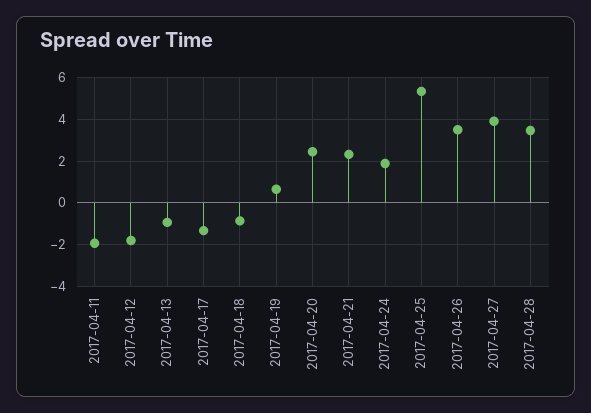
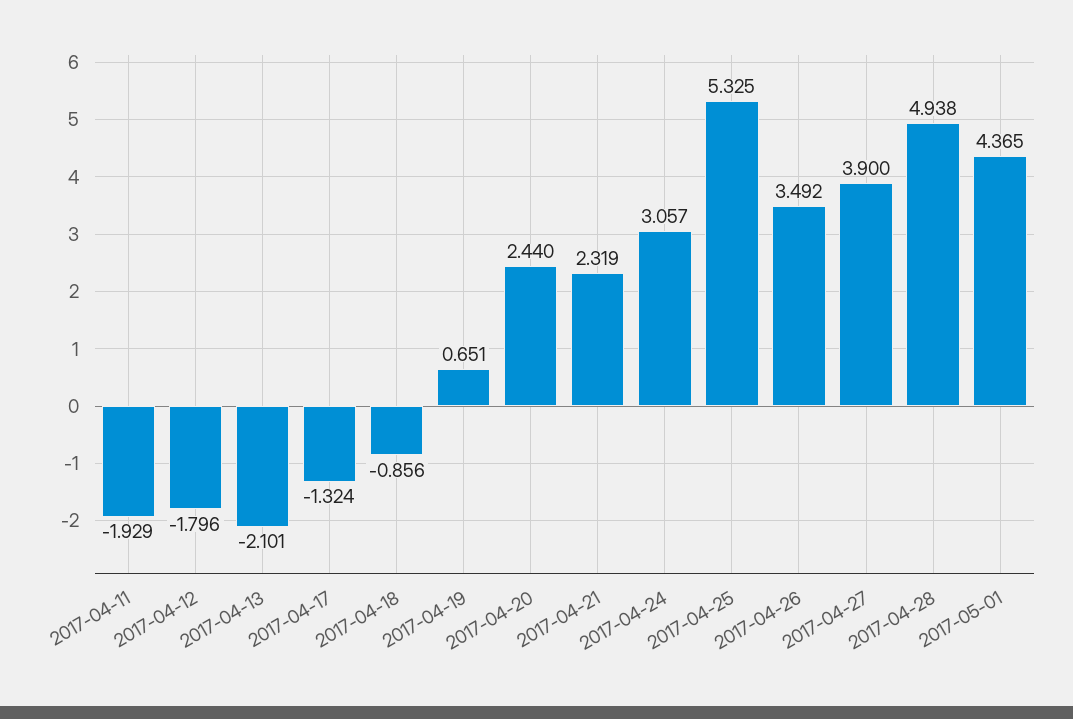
2017-04-13: -1 -> -2.101
2017-04-24: 2 -> 3.057
2017-04-28: 3.5 -> 4.938
2017-05-01: none -> 4.365

